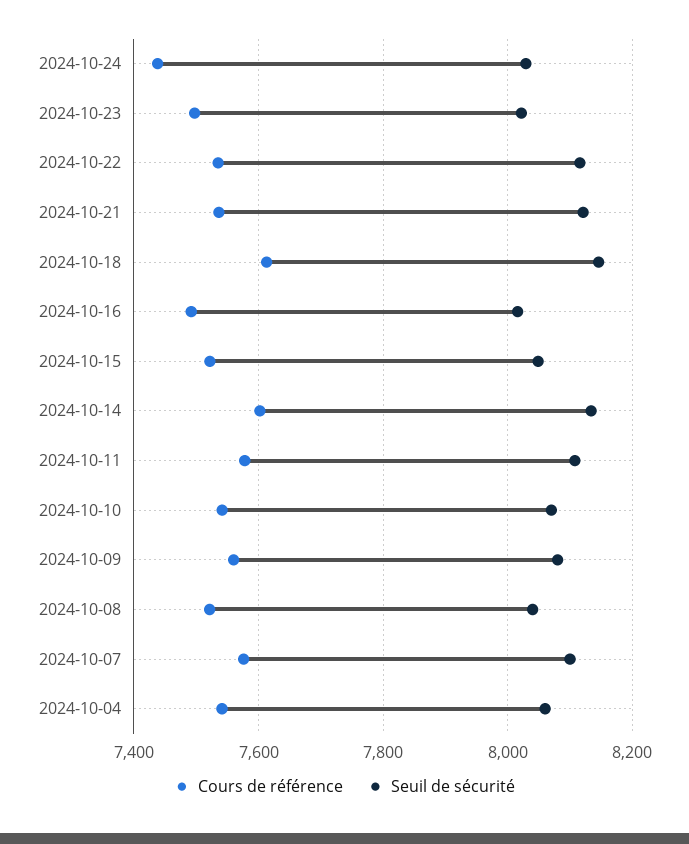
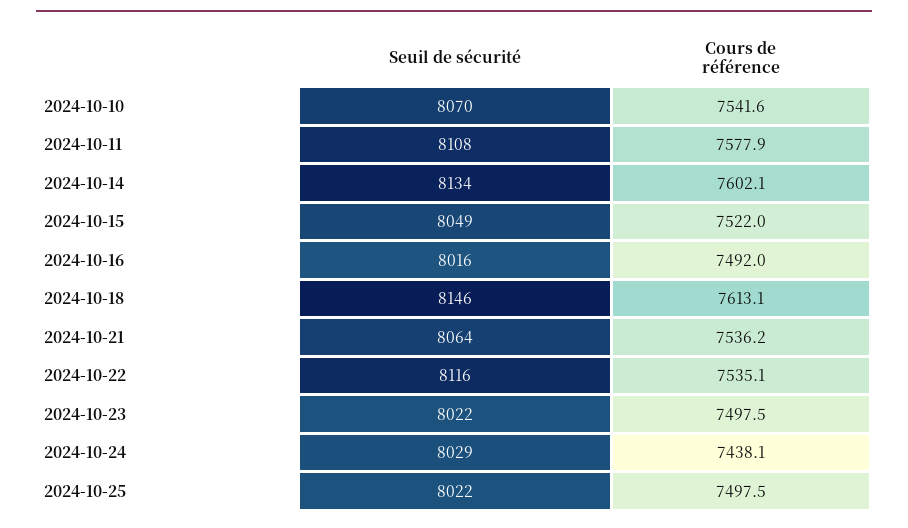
Seuil de sécurité, 2024-10-21: 8120 -> 8064
Cours de référence, 2024-10-09: 7560 -> none
Seuil de sécurité, 2024-10-09: 8080 -> none
Cours de référence, 2024-10-08: 7520 -> none
Seuil de sécurité, 2024-10-08: 8040 -> none
Cours de référence, 2024-10-07: 7580 -> none
Seuil de sécurité, 2024-10-07: 8100 -> none
Cours de référence, 2024-10-04: 7540 -> none
Seuil de sécurité, 2024-10-04: 8060 -> none
Seuil de sécurité, 2024-10-25: none -> 8022
Cours de référence, 2024-10-25: none -> 7497.5

